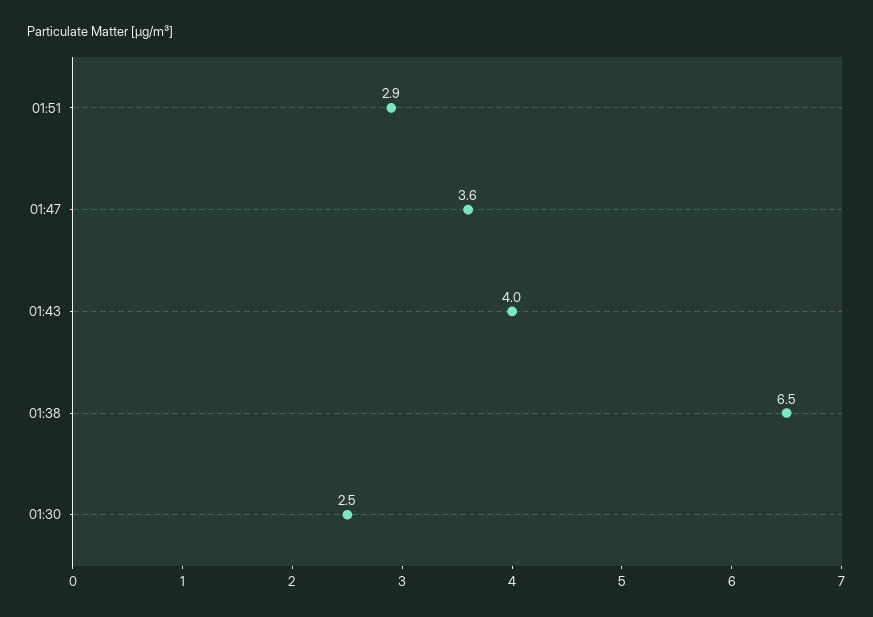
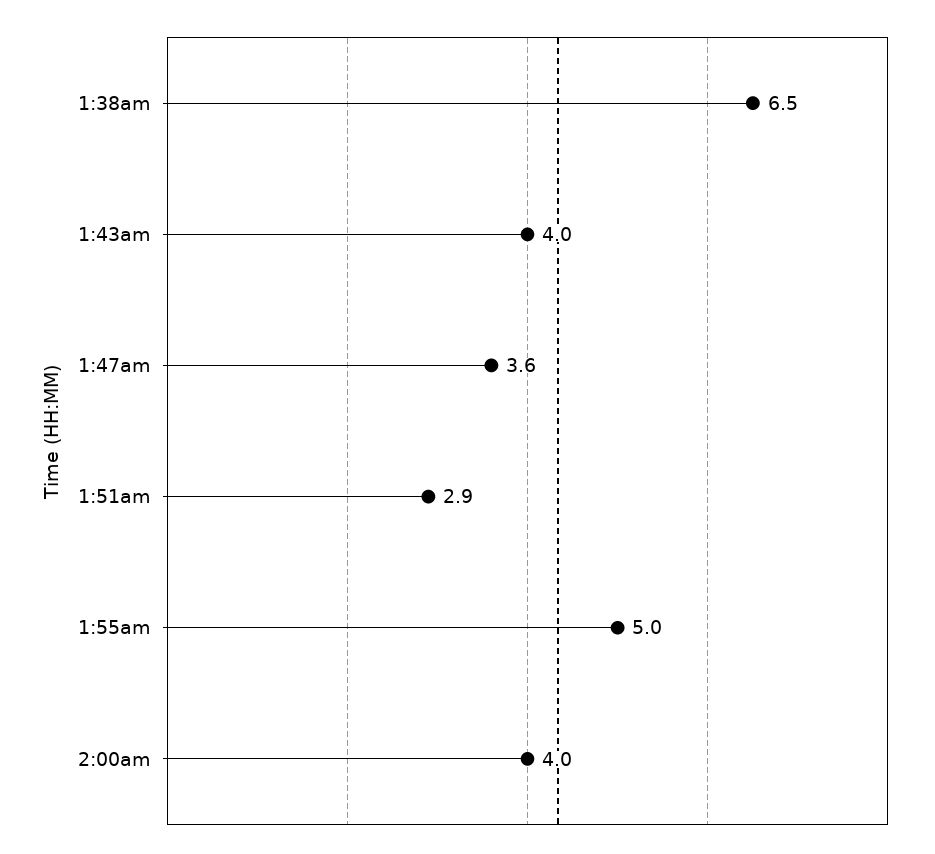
01:30: 2.5 -> none
1:55am: none -> 5
2:00am: none -> 4

